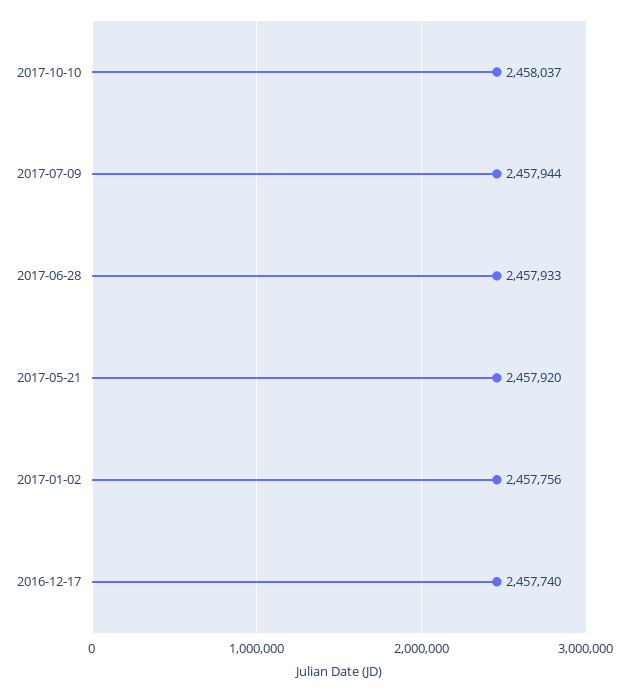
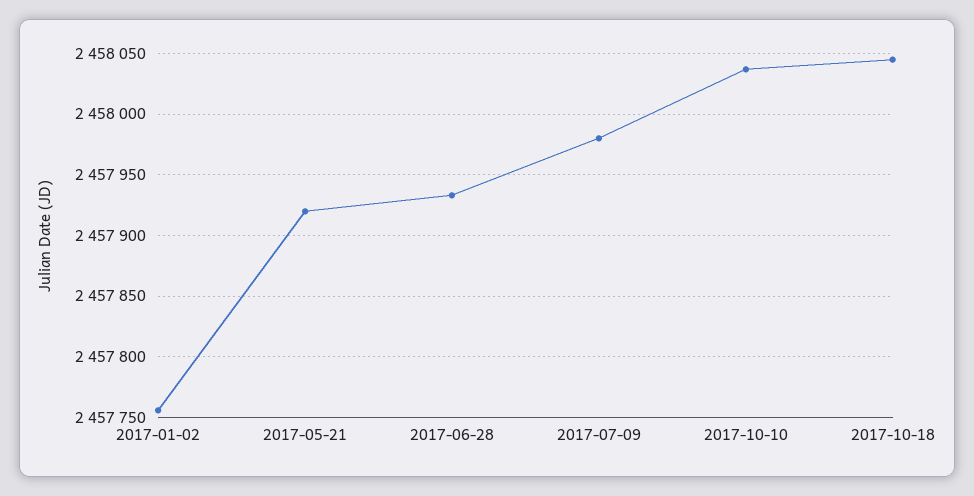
2017-07-09: 2457944 -> 2457980
2016-12-17: 2457740 -> none
2017-10-18: none -> 2458045

